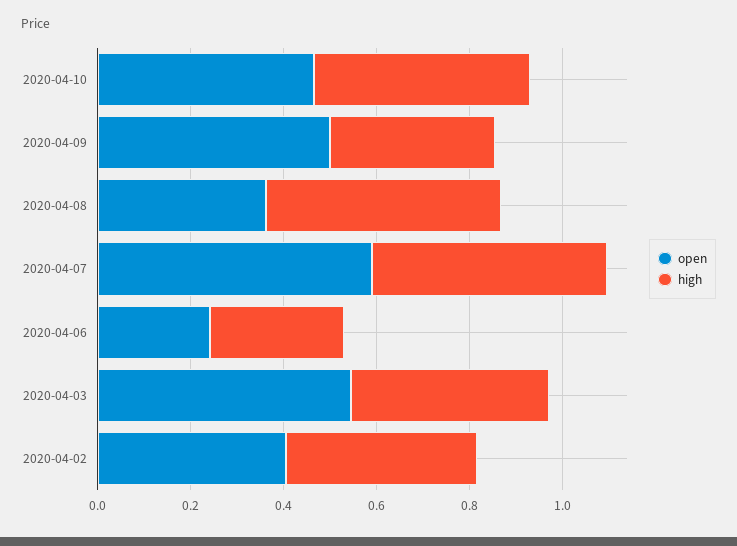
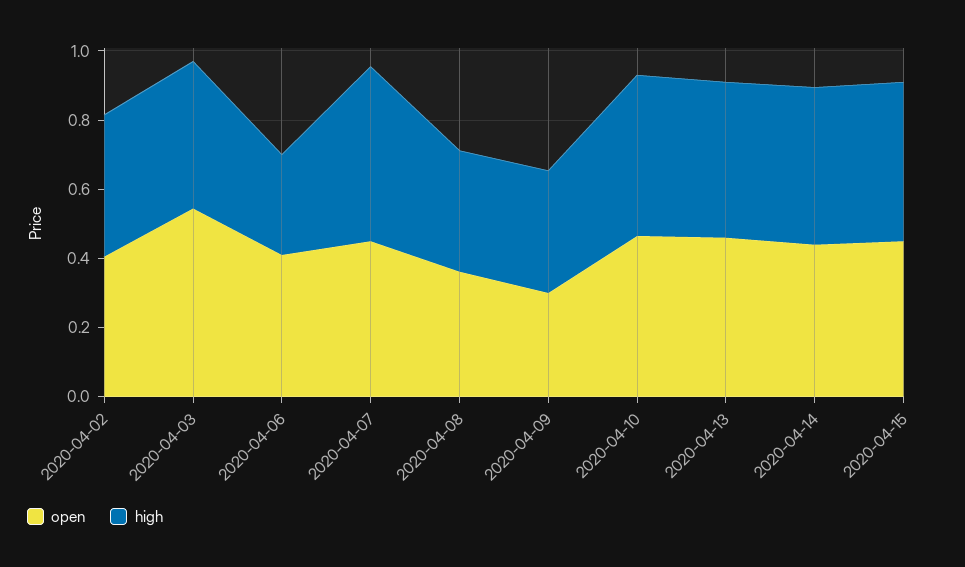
open, 2020-04-09: 0.5 -> 0.3
high, 2020-04-08: 0.5 -> 0.35
open, 2020-04-07: 0.6 -> 0.45
open, 2020-04-06: 0.25 -> 0.4
open, 2020-04-13: none -> 0.45
high, 2020-04-13: none -> 0.45
open, 2020-04-14: none -> 0.45
high, 2020-04-14: none -> 0.45
open, 2020-04-15: none -> 0.45
high, 2020-04-15: none -> 0.45

